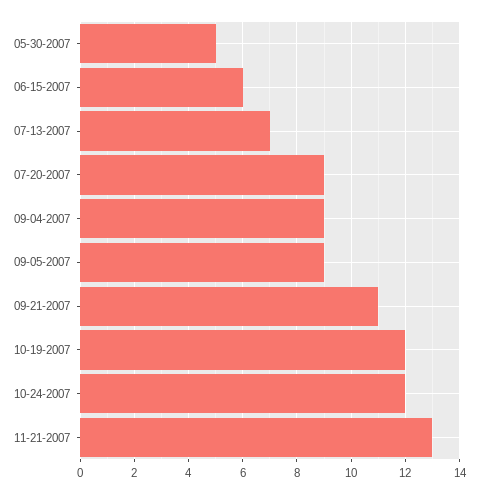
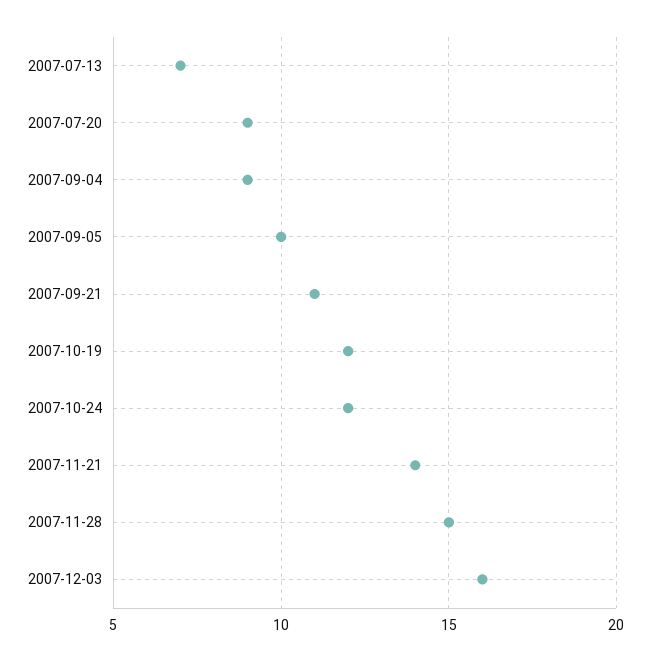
05-30-2007: 5 -> none
06-15-2007: 6 -> none
09-05-2007: 9 -> 10
11-21-2007: 13 -> 14
2007-11-28: none -> 15
2007-12-03: none -> 16

